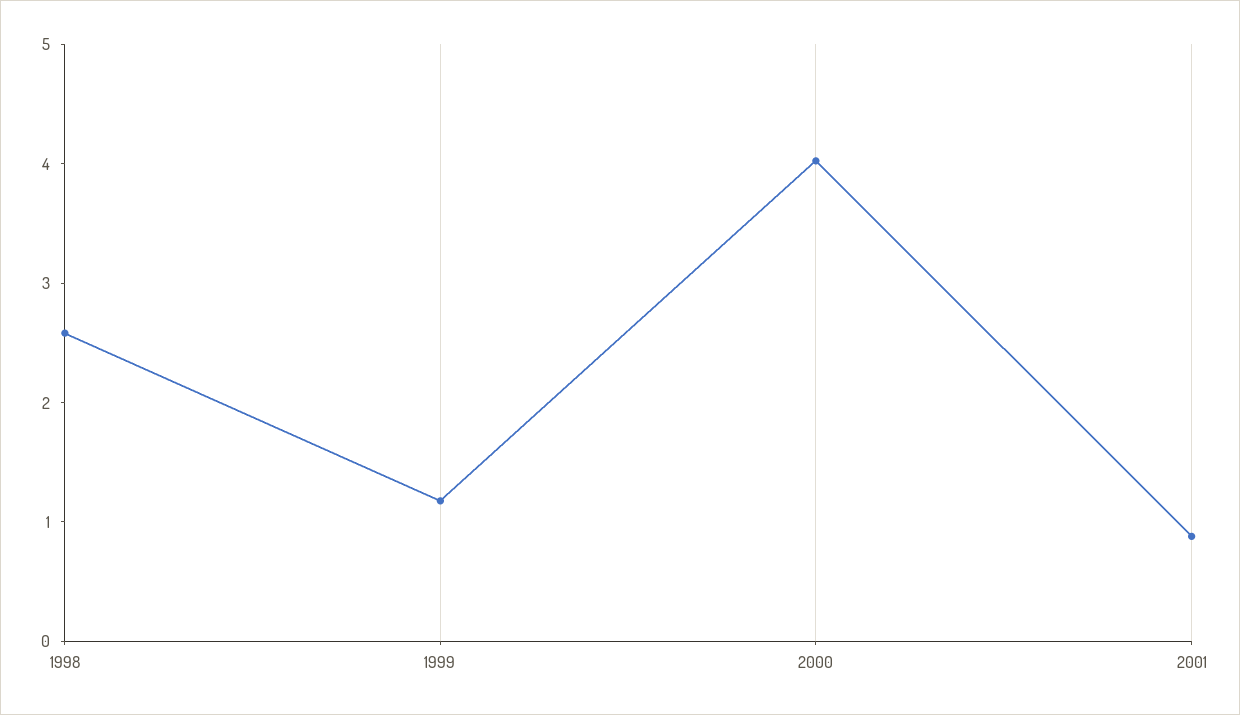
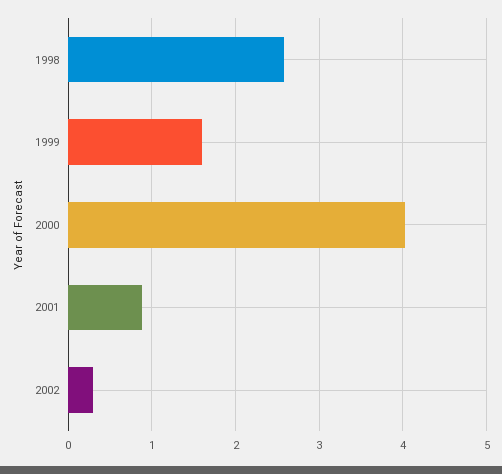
1999: 1.2 -> 1.6
2002: none -> 0.3

